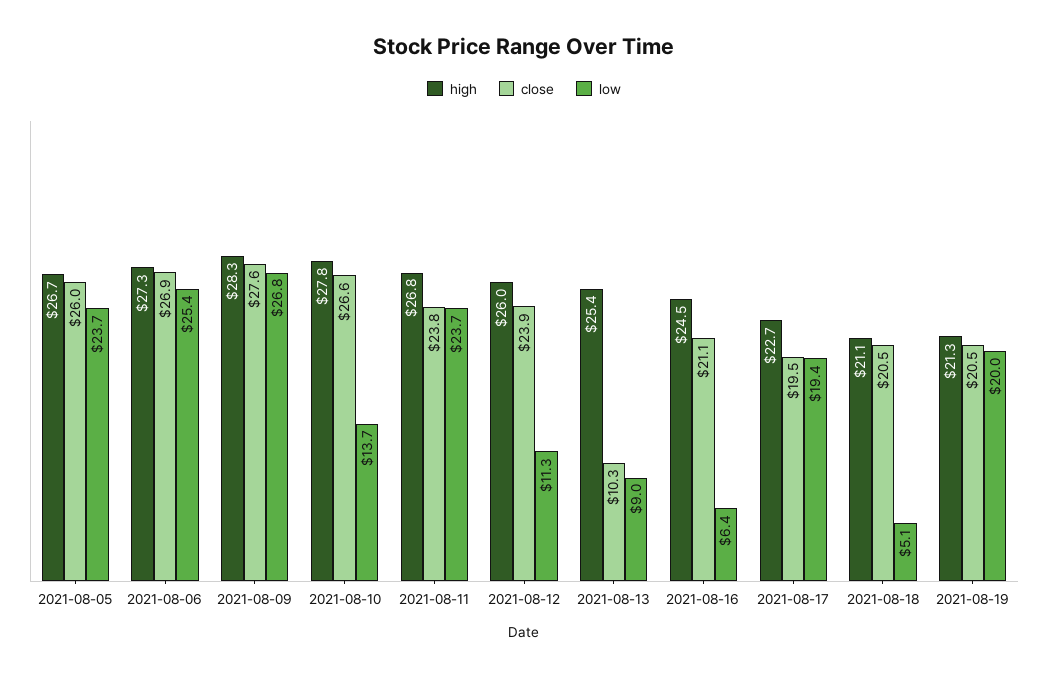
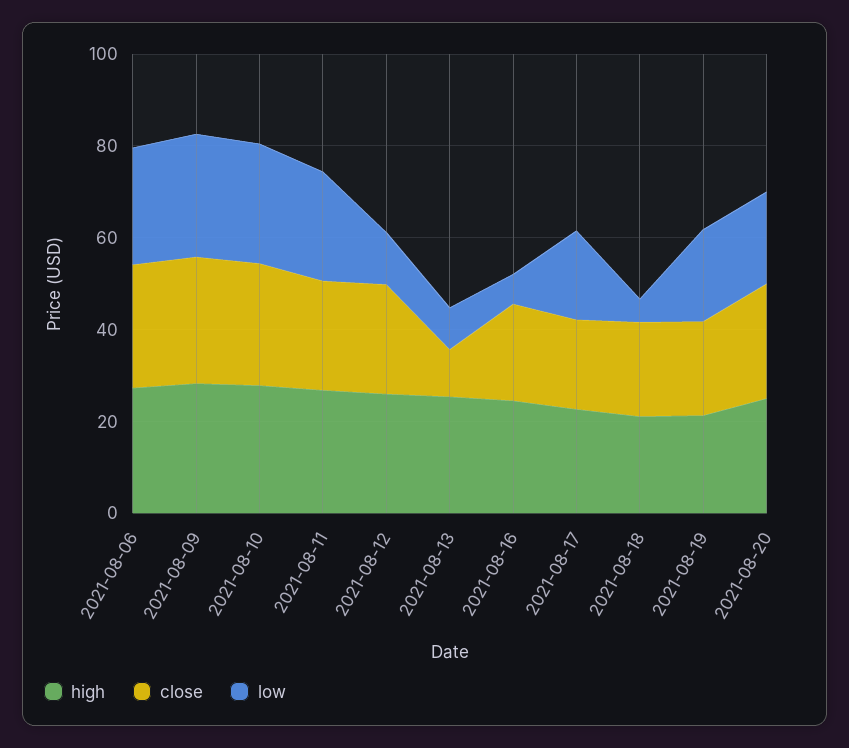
high, 2021-08-05: 26.7 -> none
close, 2021-08-05: 26 -> none
low, 2021-08-05: 23.7 -> none
low, 2021-08-10: 13.7 -> 25
high, 2021-08-20: none -> 25
close, 2021-08-20: none -> 25
low, 2021-08-20: none -> 20

